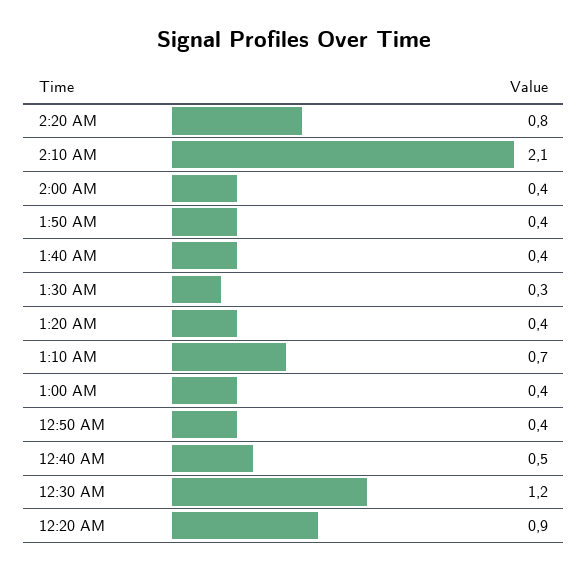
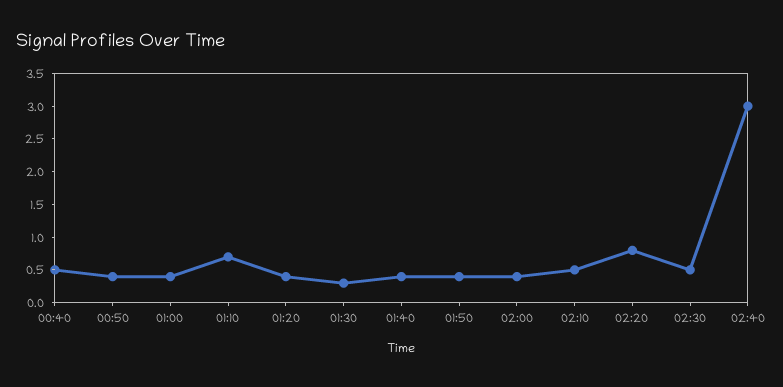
2:10 AM: 2.1 -> 0.5
12:30 AM: 1.2 -> none
12:20 AM: 0.9 -> none
02:30: none -> 0.5
02:40: none -> 3

